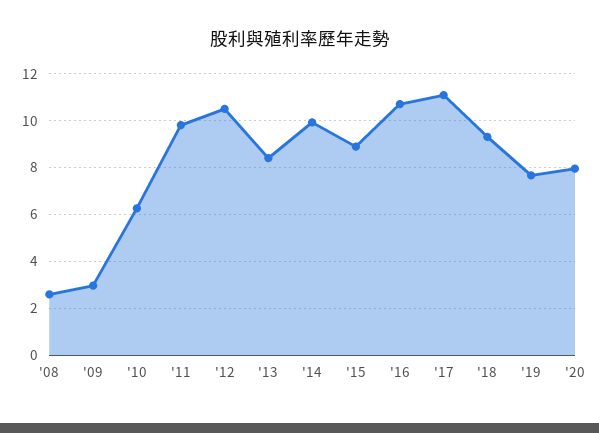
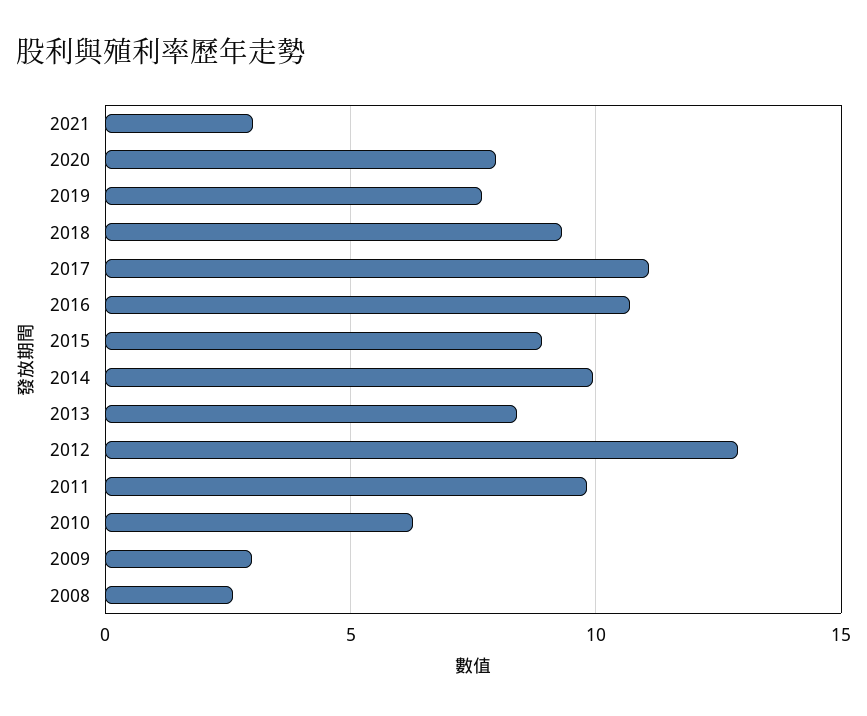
'12: 10.5 -> 13
2021: none -> 3

